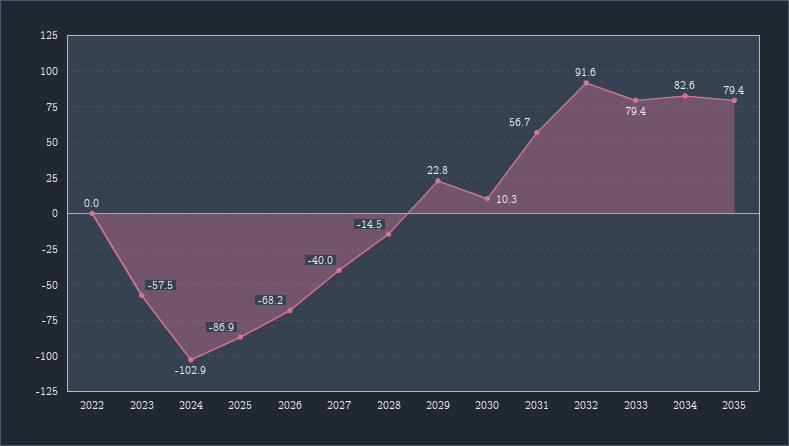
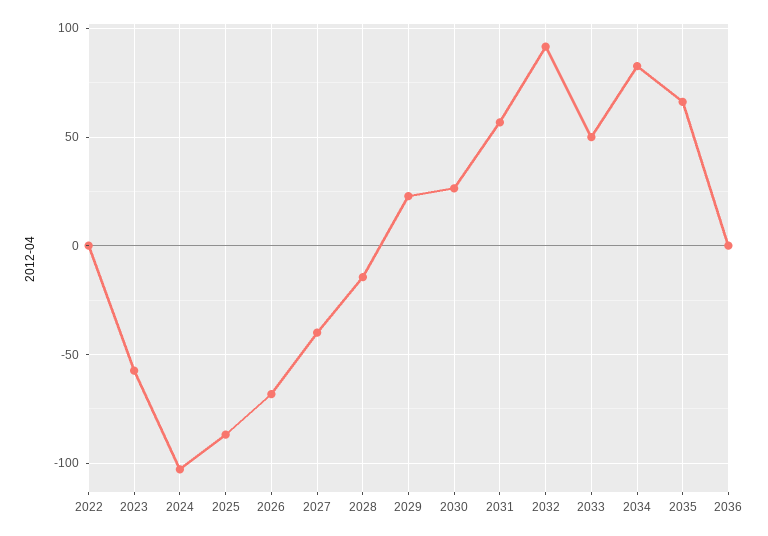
2030: 10.3 -> 25
2033: 79.4 -> 50
2035: 79.4 -> 65
2036: none -> 0

